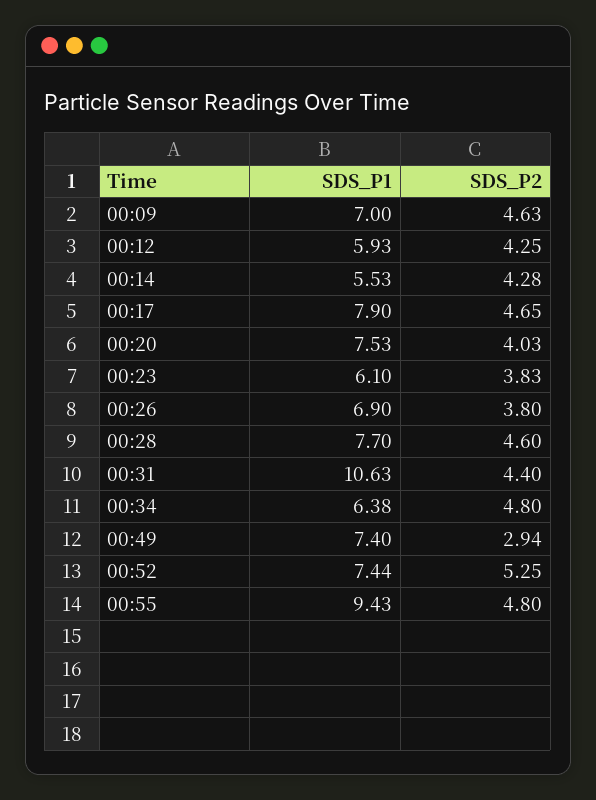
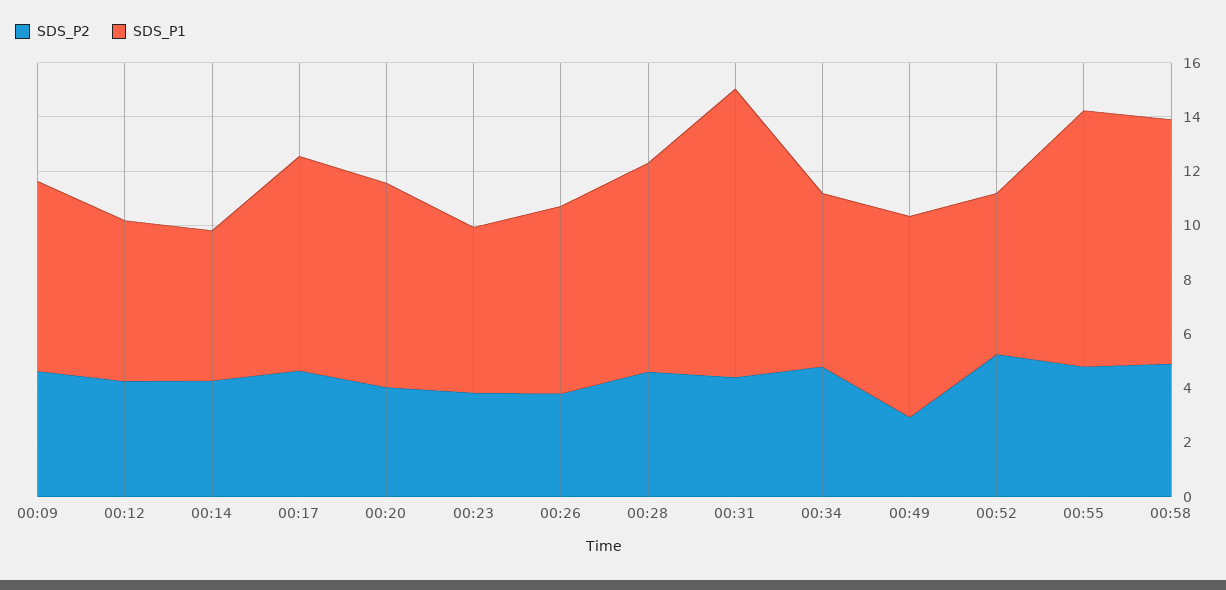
SDS_P1, 00:52: 7.44 -> 6
SDS_P2, 00:58: none -> 5
SDS_P1, 00:58: none -> 9

